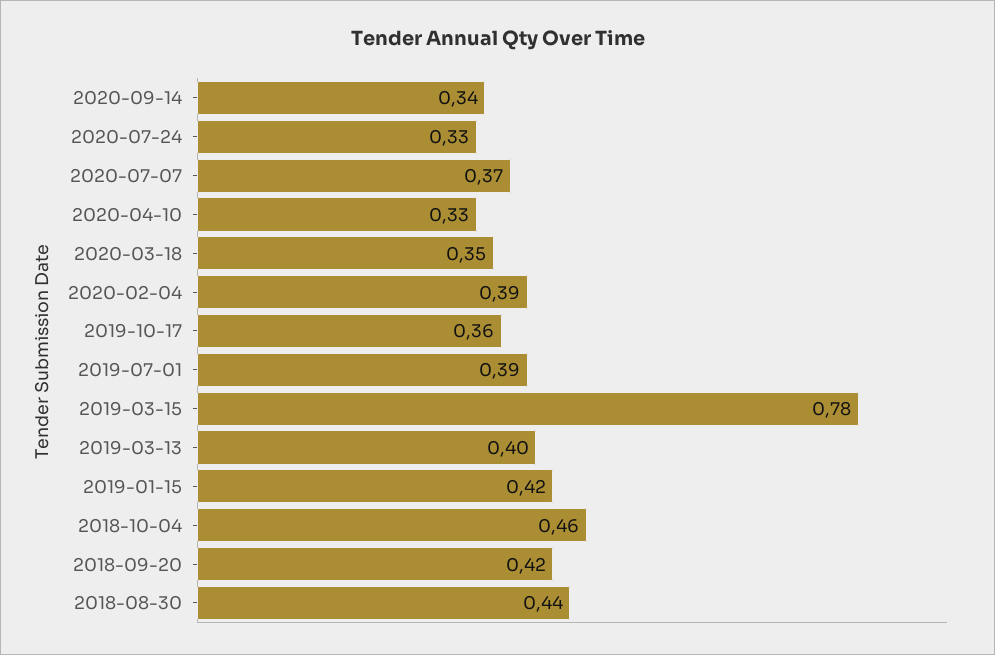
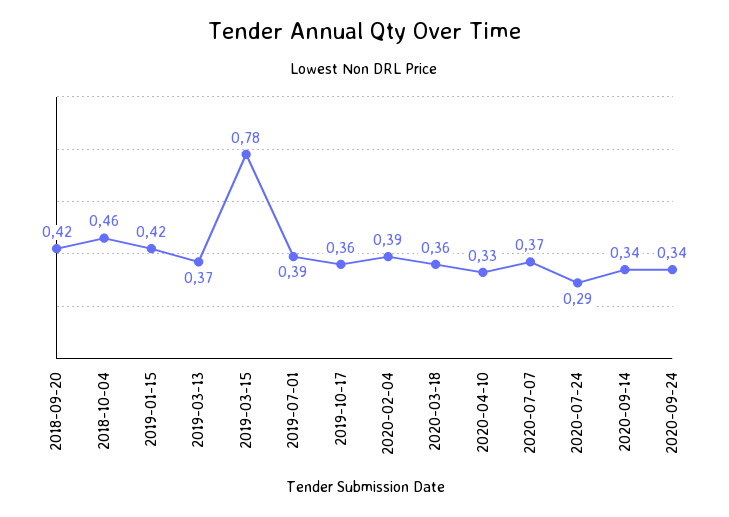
2020-07-24: 0.33 -> 0.29
2020-03-18: 0.35 -> 0.36
2019-03-13: 0.4 -> 0.37
2018-08-30: 0.44 -> none
2020-09-24: none -> 0.34

